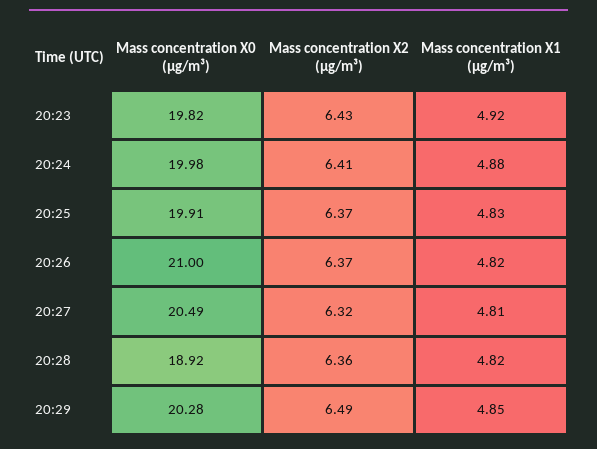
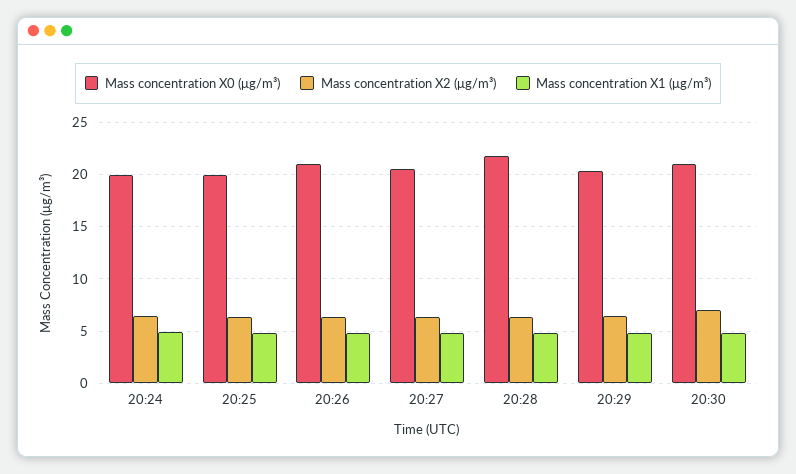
Mass concentration X0 (μg/m³), 20:23: 19.82 -> none
Mass concentration X2 (μg/m³), 20:23: 6.43 -> none
Mass concentration X1 (μg/m³), 20:23: 4.92 -> none
Mass concentration X0 (μg/m³), 20:28: 18.92 -> 22
Mass concentration X0 (μg/m³), 20:30: none -> 21
Mass concentration X2 (μg/m³), 20:30: none -> 7
Mass concentration X1 (μg/m³), 20:30: none -> 5

